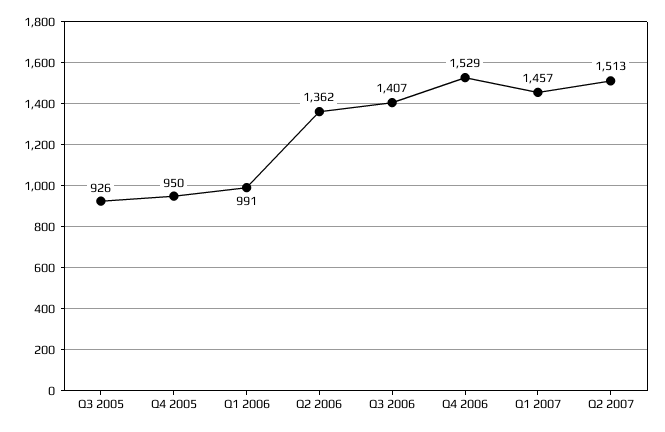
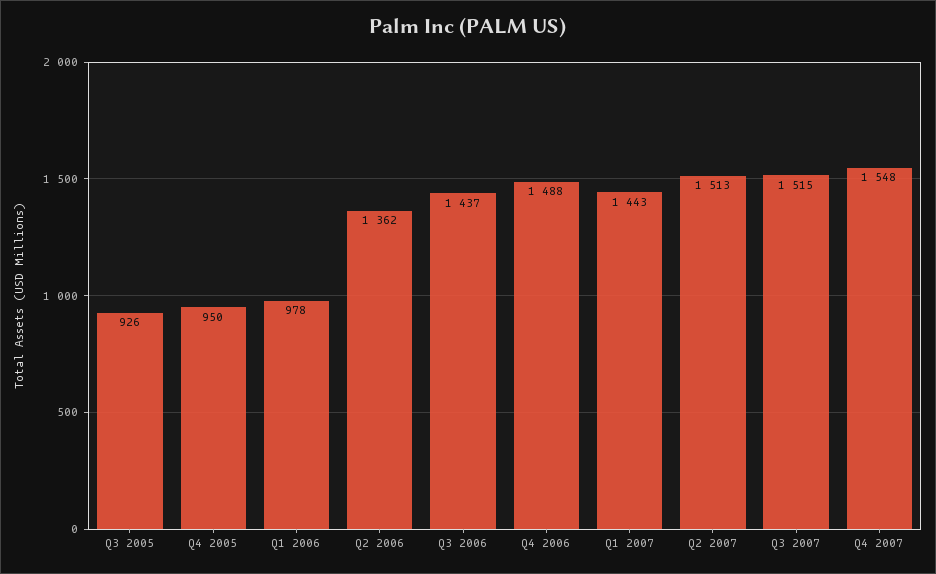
Q1 2006: 991 -> 978
Q3 2006: 1407 -> 1437
Q4 2006: 1529 -> 1488
Q1 2007: 1457 -> 1443
Q3 2007: none -> 1515
Q4 2007: none -> 1548

